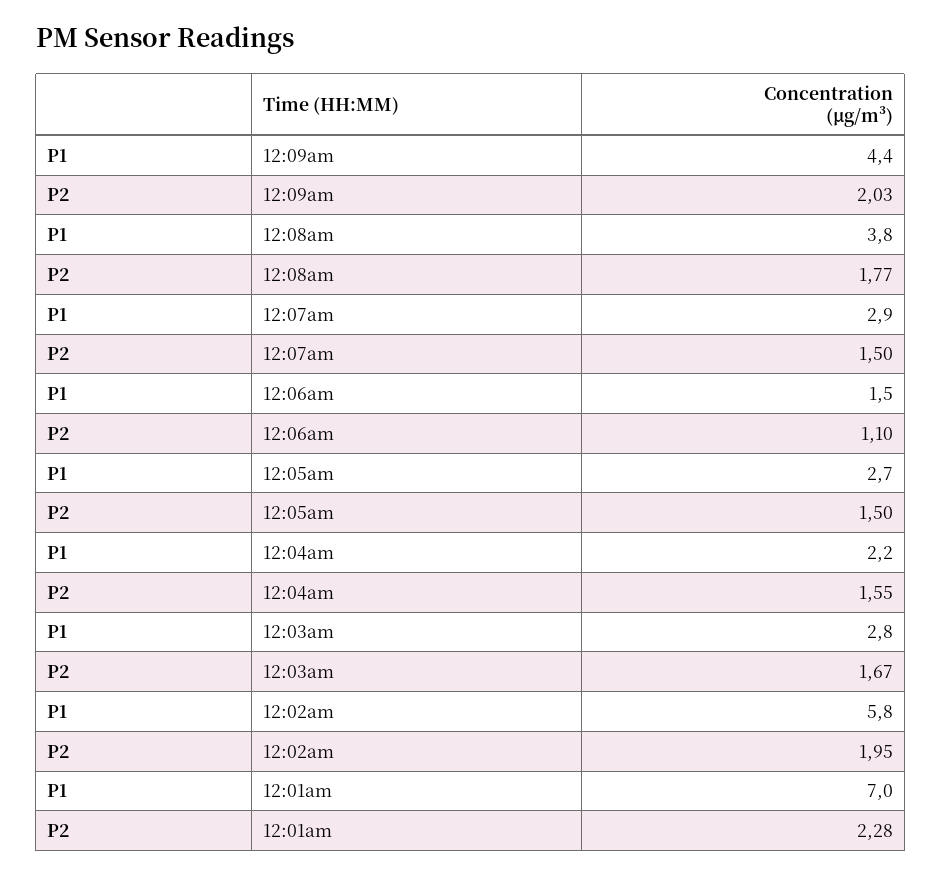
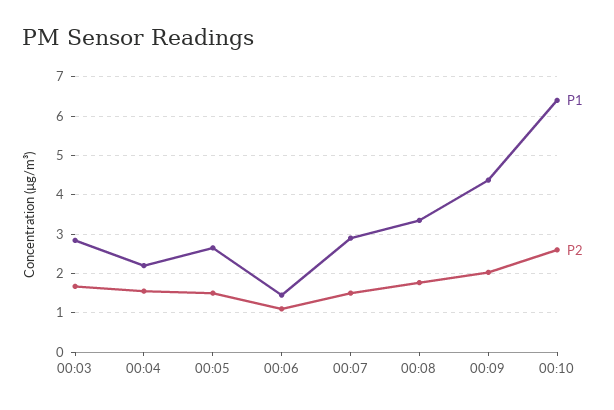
P1, 12:08am: 3.8 -> 3.4
P1, 12:02am: 5.8 -> none
P2, 12:02am: 1.95 -> none
P1, 12:01am: 7 -> none
P2, 12:01am: 2.28 -> none
P1, 00:10: none -> 6.4
P2, 00:10: none -> 2.6

